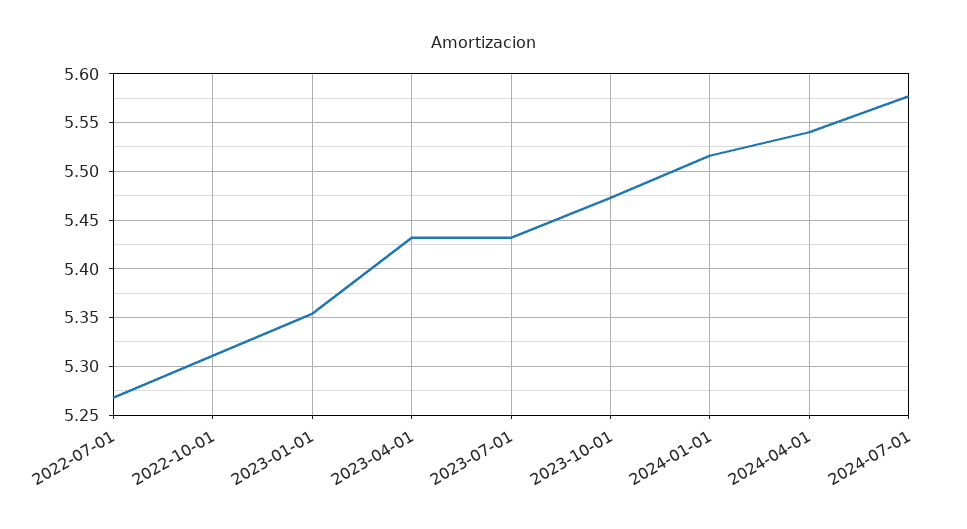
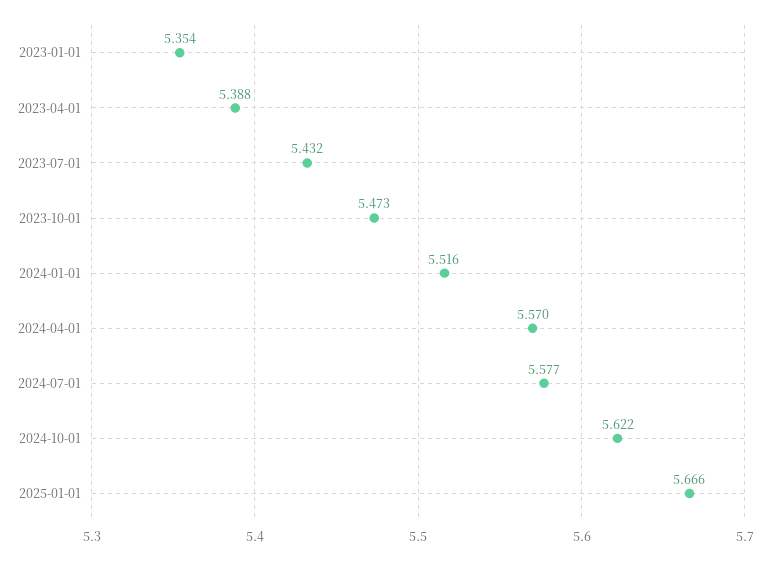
2022-07-01: 5.27 -> none
2022-10-01: 5.31 -> none
2023-04-01: 5.43 -> 5.388
2024-04-01: 5.54 -> 5.57
2024-10-01: none -> 5.622
2025-01-01: none -> 5.666

